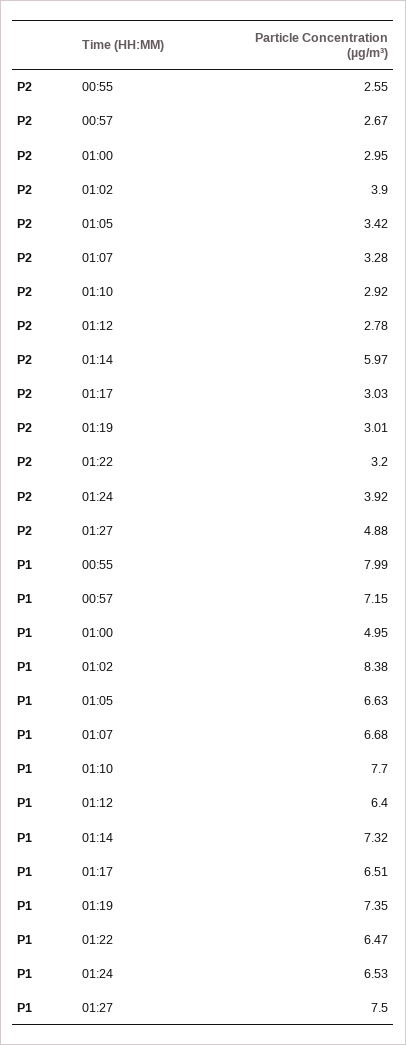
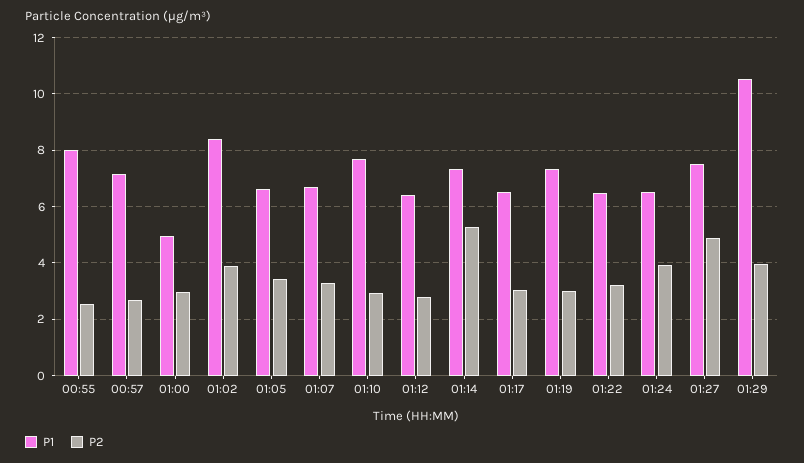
P2, 01:14: 5.97 -> 5.25
P1, 01:29: none -> 10.5
P2, 01:29: none -> 4

